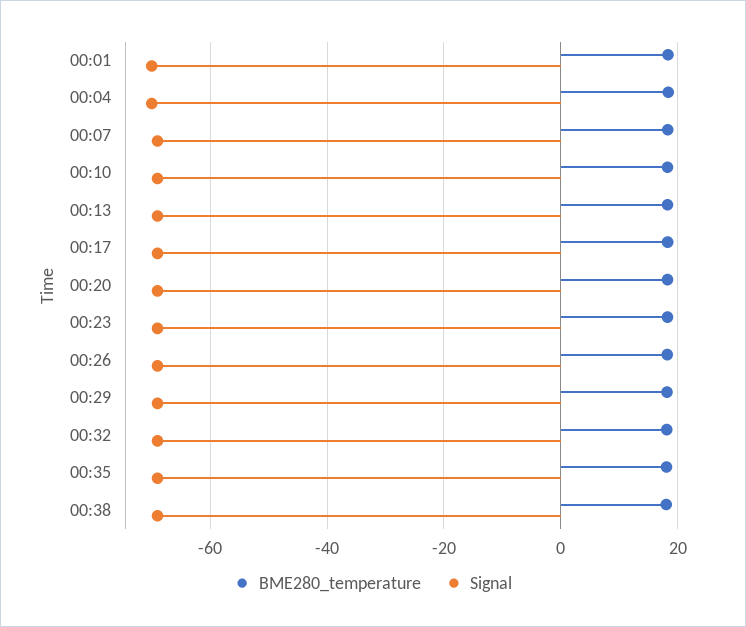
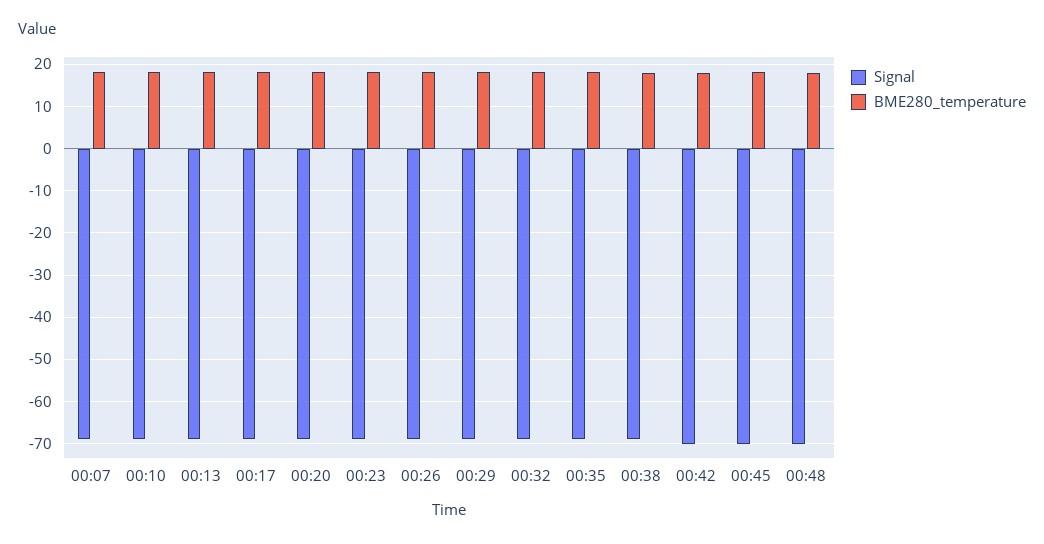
BME280_temperature, 00:01: 18 -> none
Signal, 00:01: -70 -> none
BME280_temperature, 00:04: 18 -> none
Signal, 00:04: -70 -> none
Signal, 00:42: none -> -70
BME280_temperature, 00:42: none -> 18
Signal, 00:45: none -> -70
BME280_temperature, 00:45: none -> 18
Signal, 00:48: none -> -70
BME280_temperature, 00:48: none -> 18

